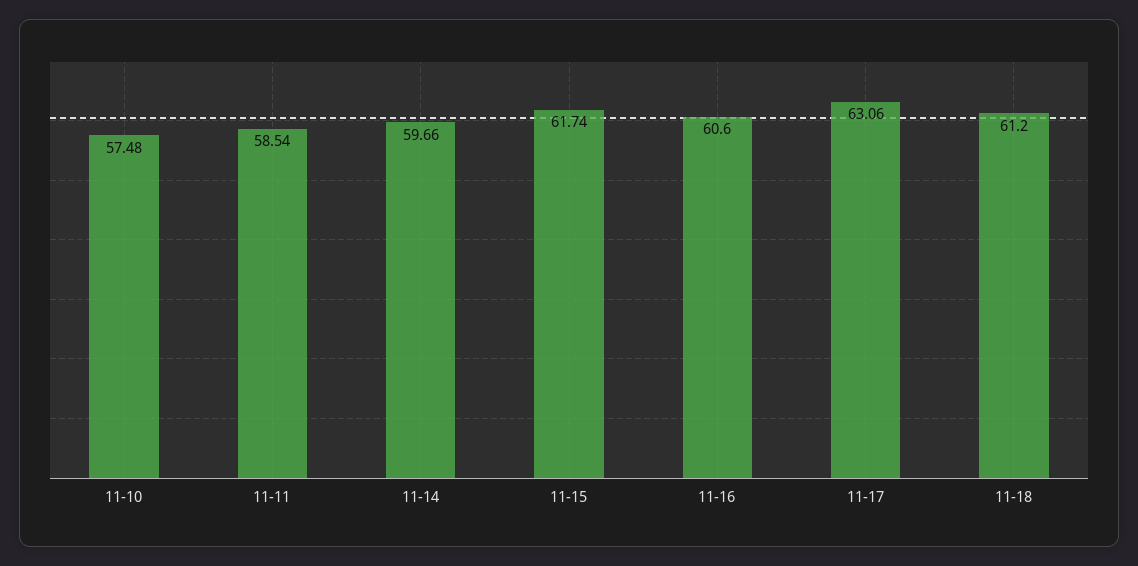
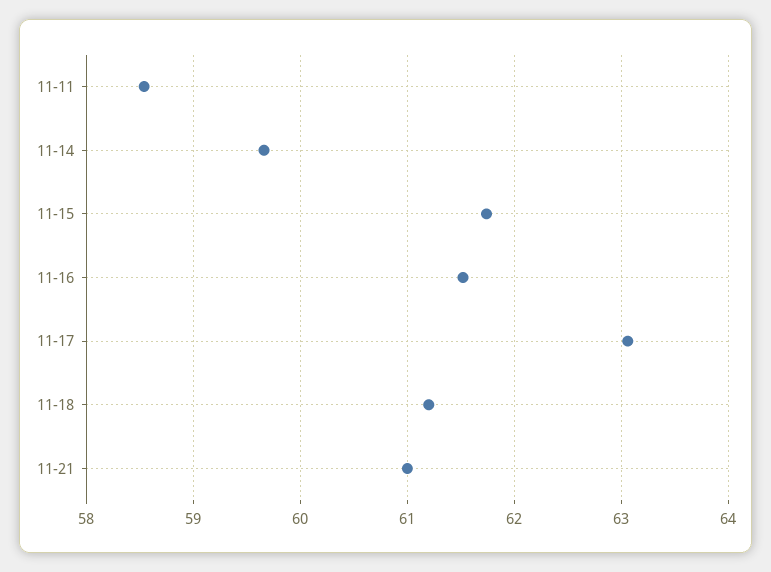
11-10: 57.48 -> none
11-16: 60.6 -> 61.5
11-21: none -> 61

